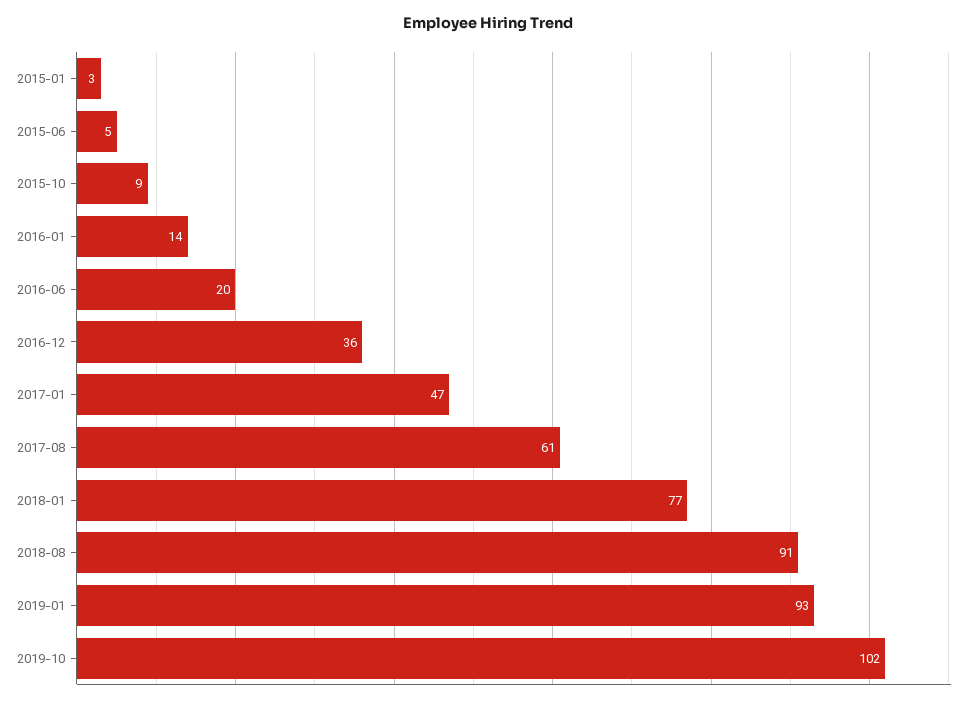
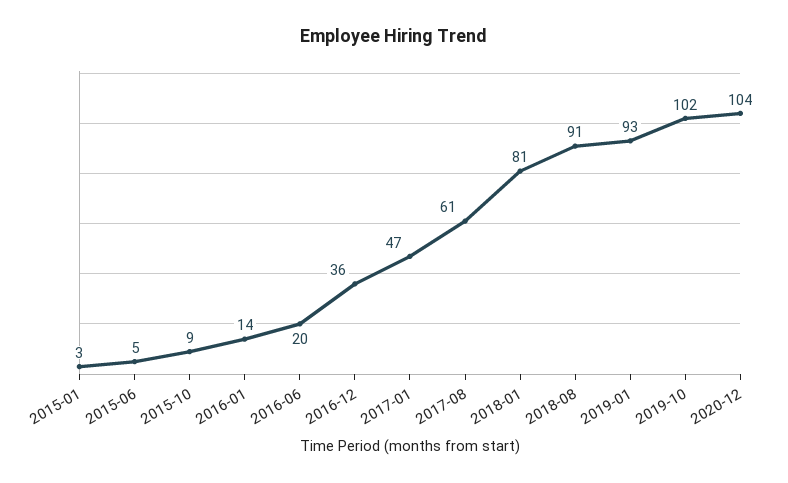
2018-01: 77 -> 81
2020-12: none -> 104

